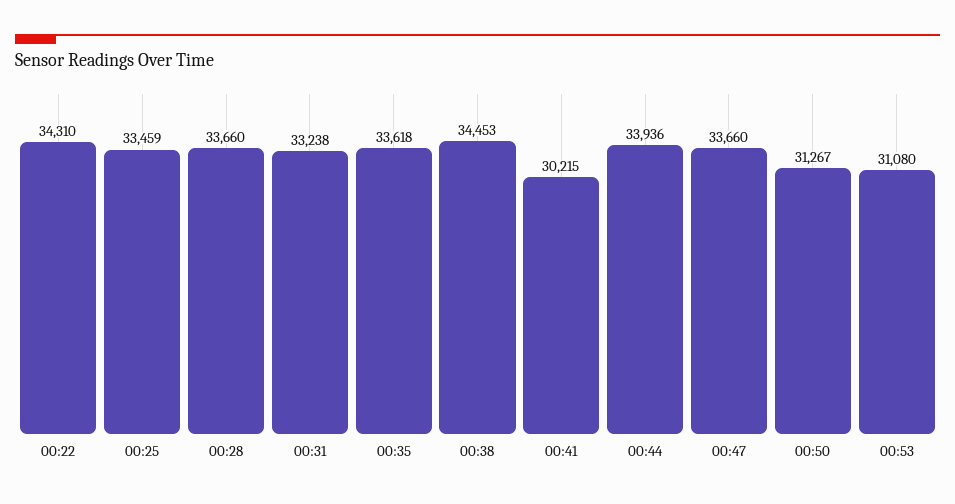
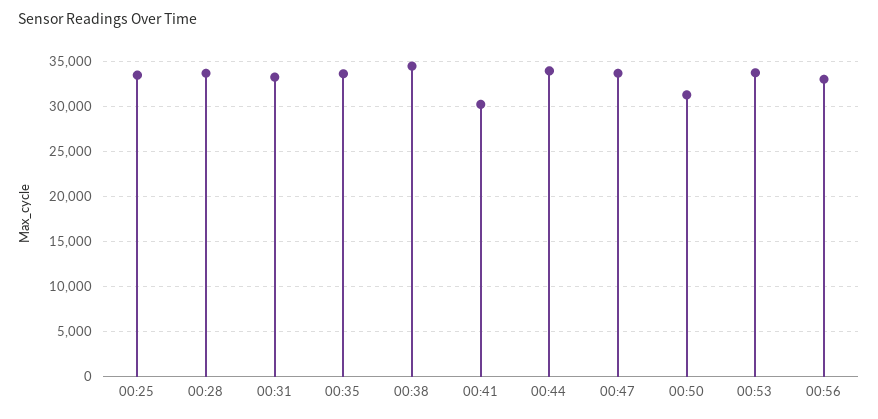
00:22: 34310 -> none
00:53: 31080 -> 34000
00:56: none -> 33000

